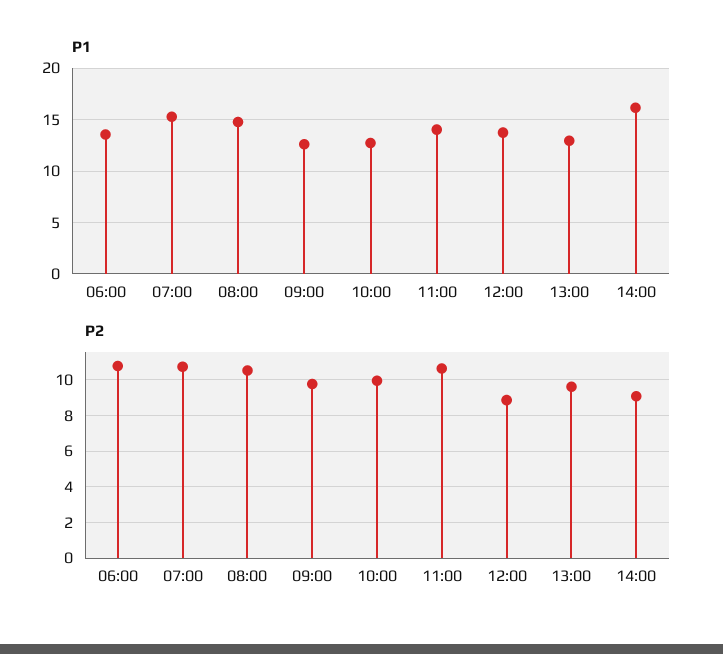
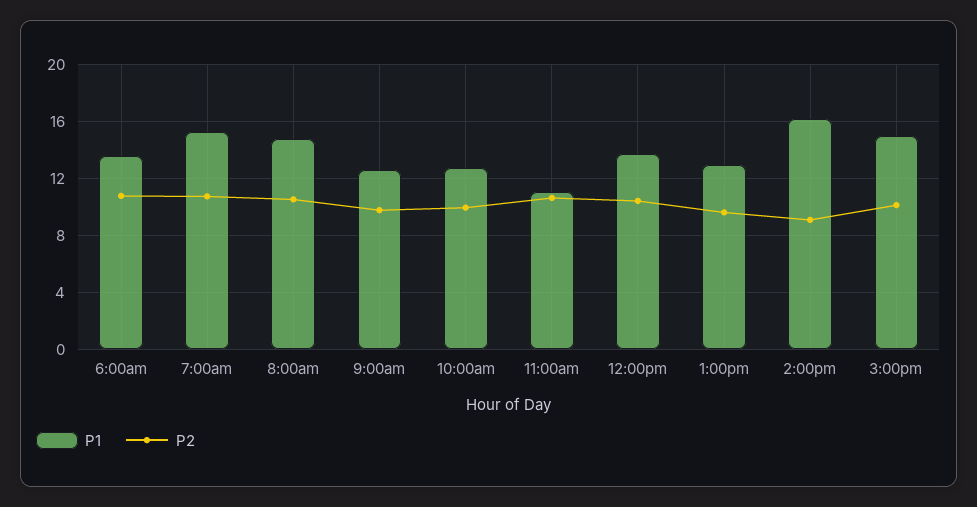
P1, 11:00: 14 -> 11
P2, 12:00: 9 -> 10.5
P1, 3:00pm: none -> 15
P2, 3:00pm: none -> 10

